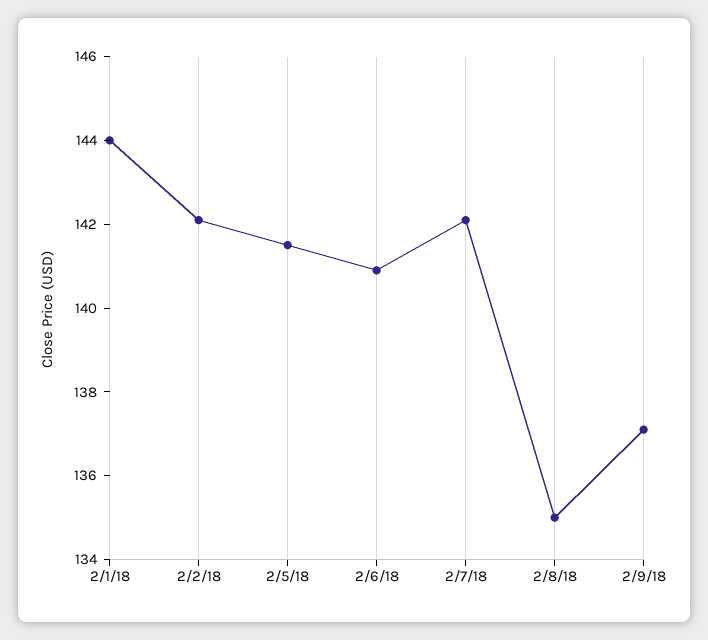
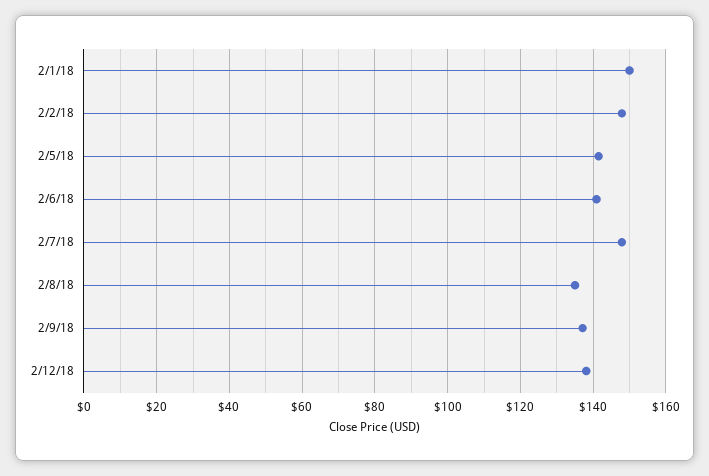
2/1/18: 144 -> 150
2/2/18: 142 -> 148
2/7/18: 142 -> 148
2/12/18: none -> 138

